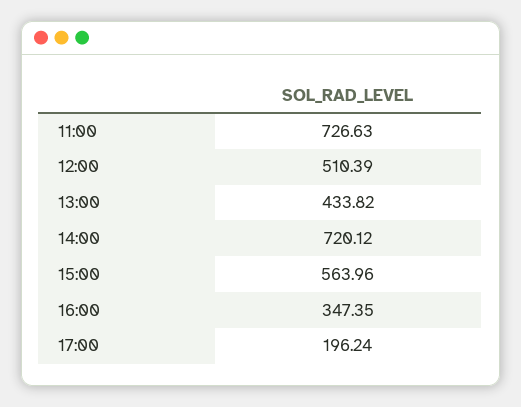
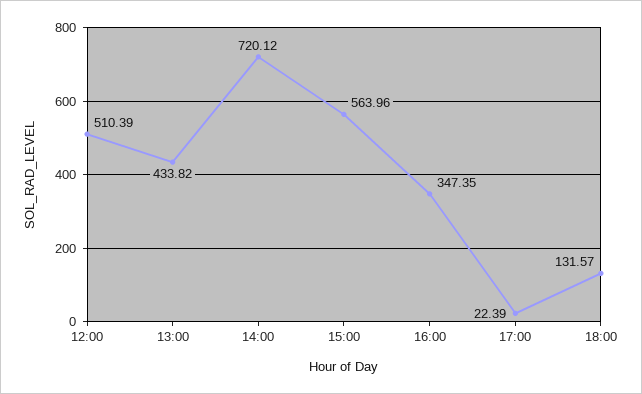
11:00: 726.63 -> none
17:00: 196.24 -> 22.39
18:00: none -> 131.57

